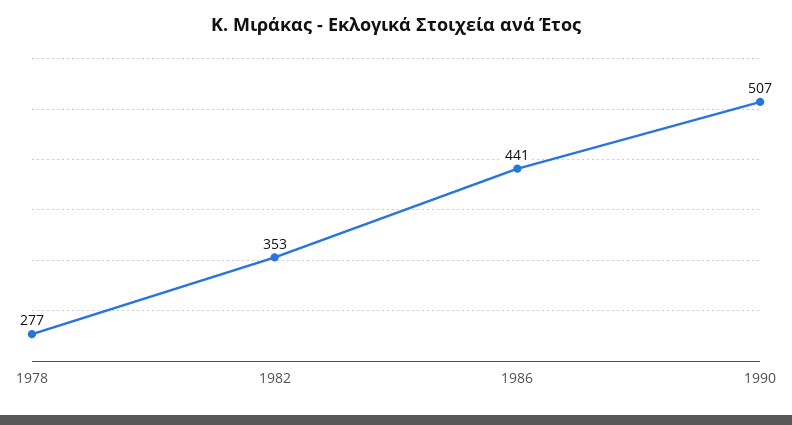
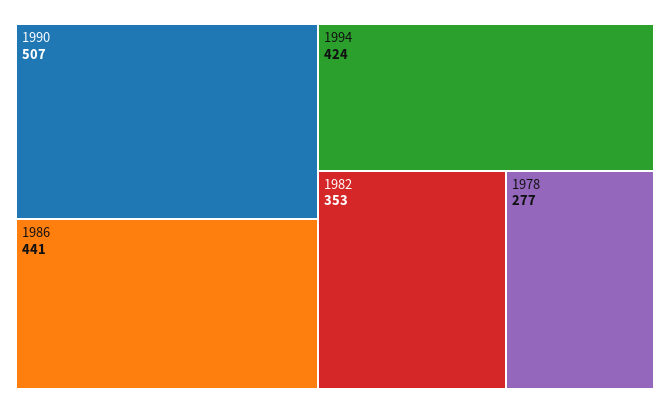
1994: none -> 424

